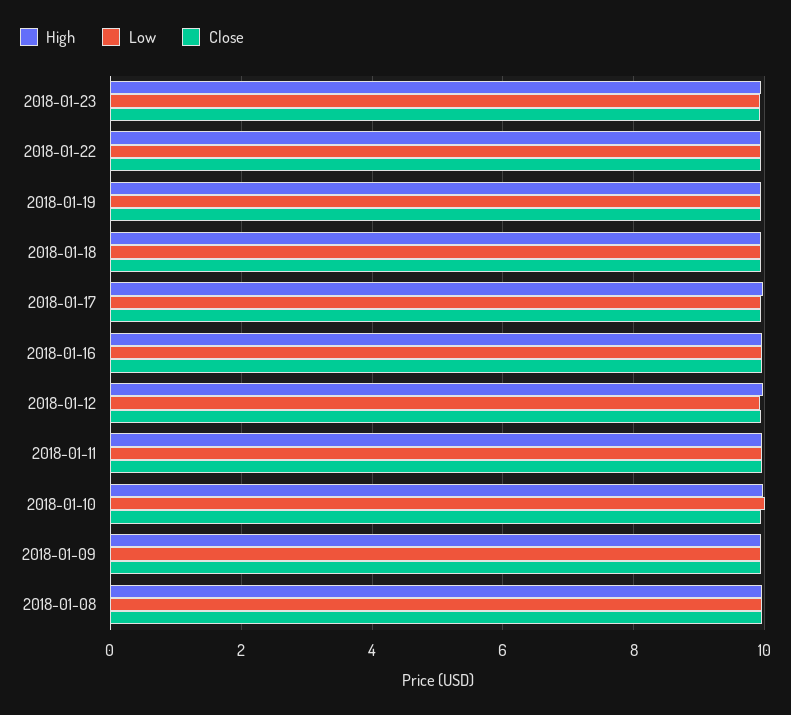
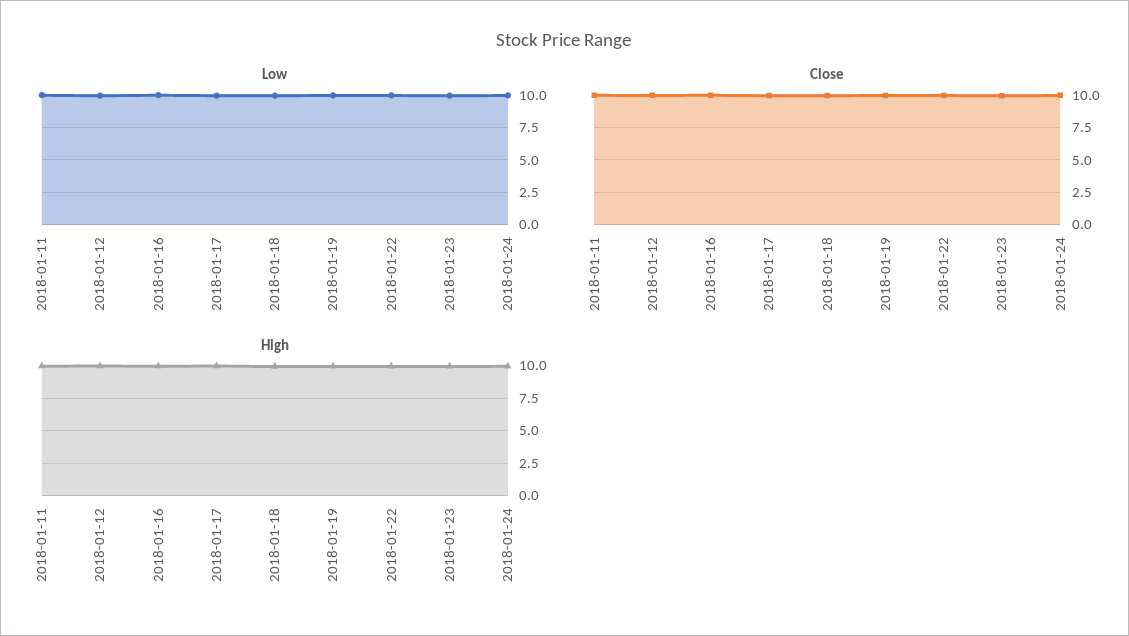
High, 2018-01-10: 10 -> none
Low, 2018-01-10: 10 -> none
Close, 2018-01-10: 10 -> none
High, 2018-01-09: 10 -> none
Low, 2018-01-09: 10 -> none
Close, 2018-01-09: 10 -> none
High, 2018-01-08: 10 -> none
Low, 2018-01-08: 10 -> none
Close, 2018-01-08: 10 -> none
Low, 2018-01-24: none -> 10
Close, 2018-01-24: none -> 10
High, 2018-01-24: none -> 10

